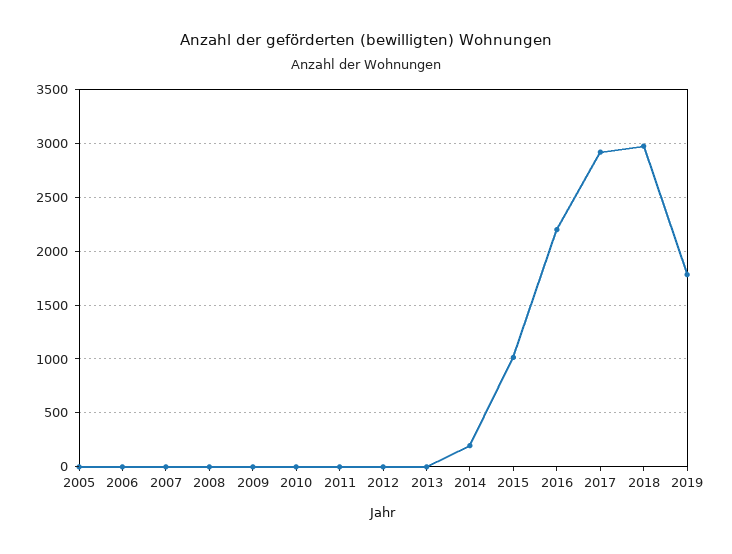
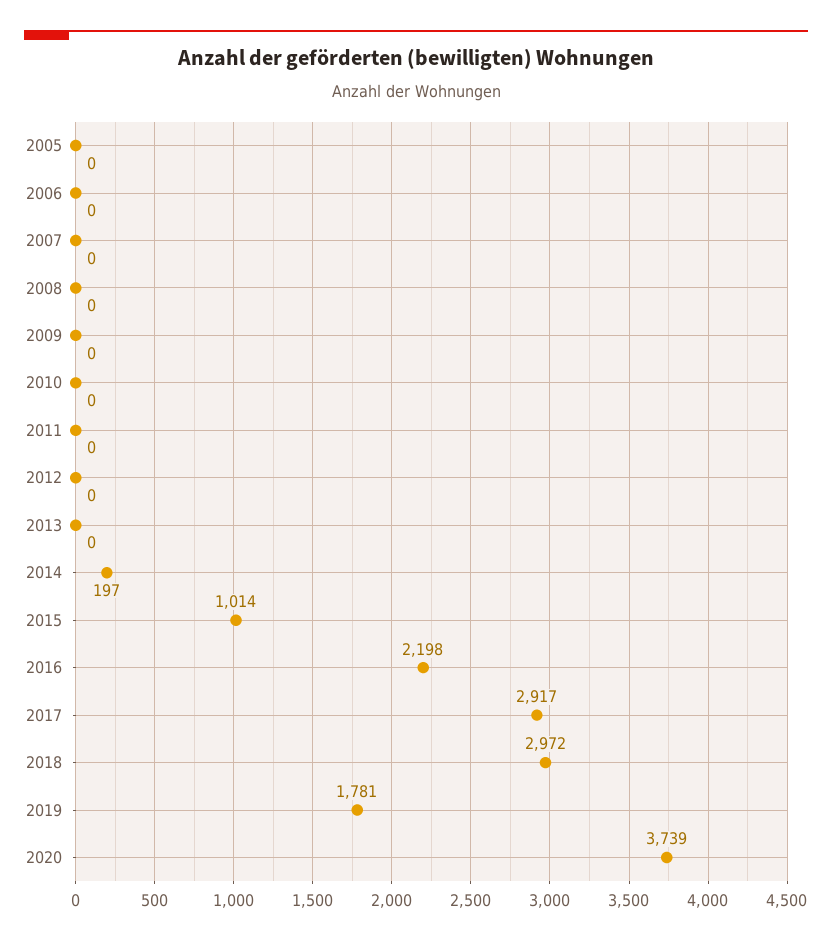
2020: none -> 3739

